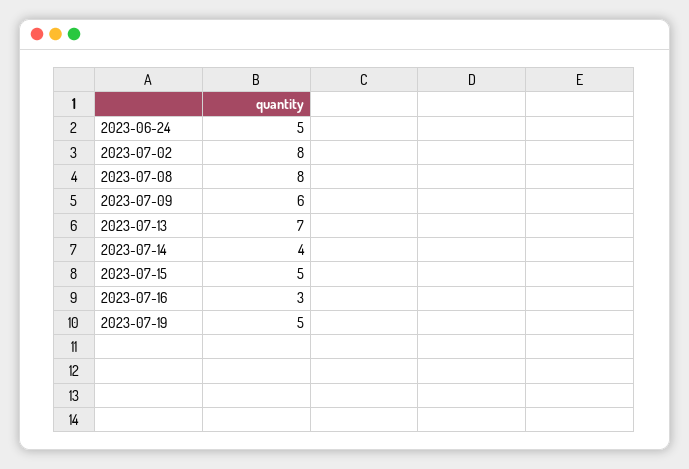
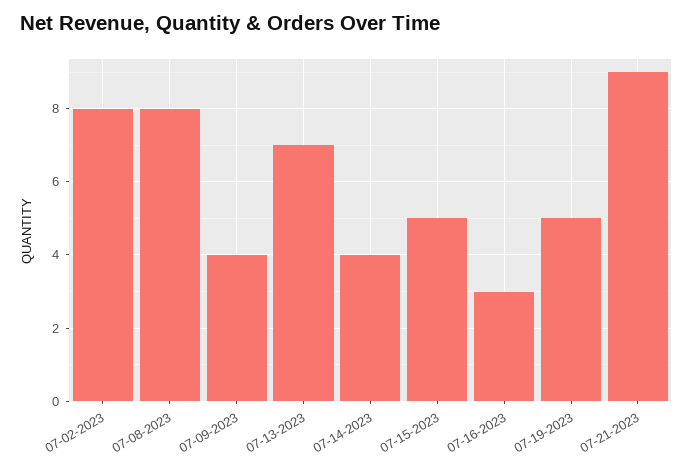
2023-06-24: 5 -> none
2023-07-09: 6 -> 4
07-21-2023: none -> 9

